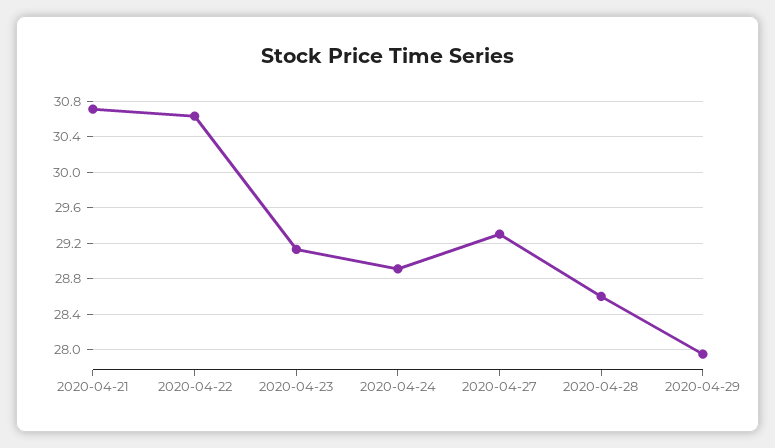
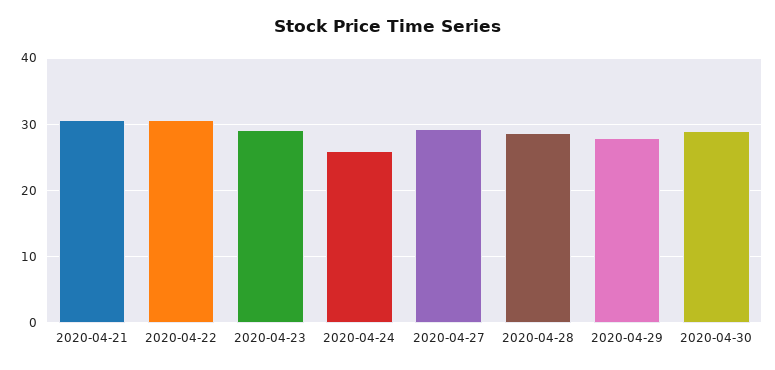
2020-04-24: 28.9 -> 26
2020-04-30: none -> 29

